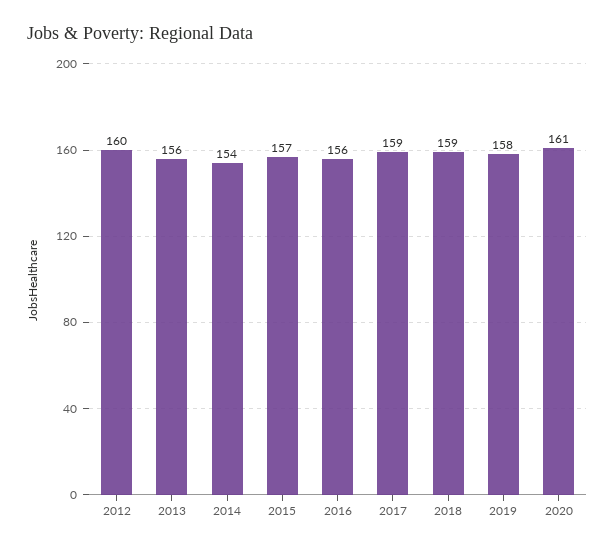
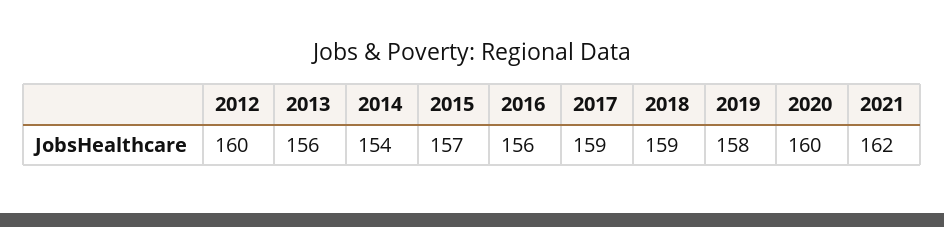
2020: 161 -> 160
2021: none -> 162

